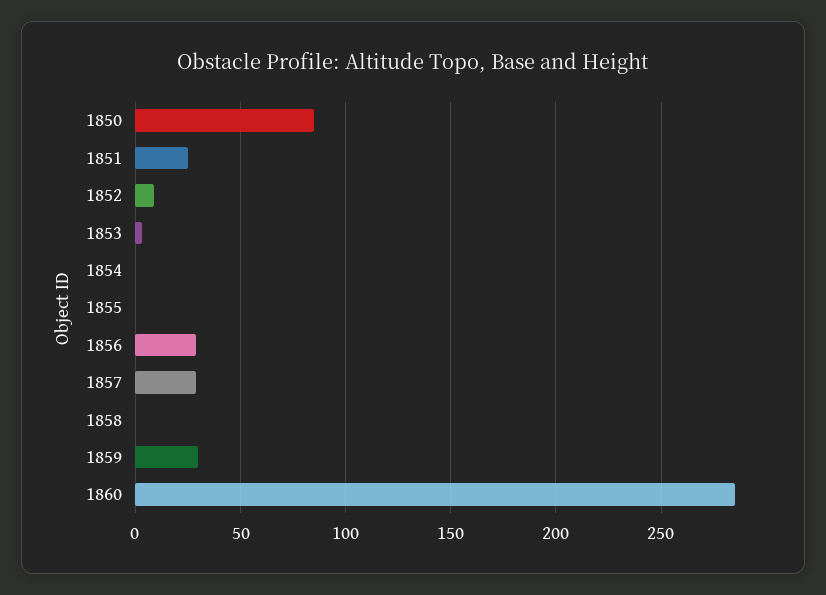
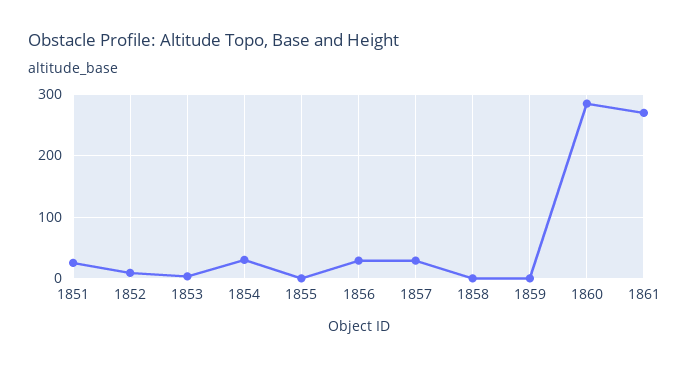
1850: 85 -> none
1854: 0 -> 30
1859: 30 -> 0
1861: none -> 270

